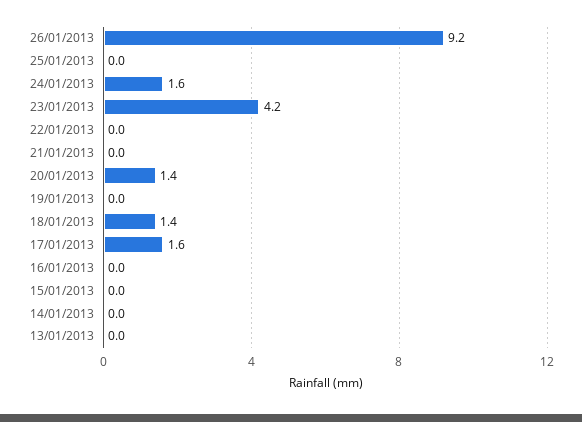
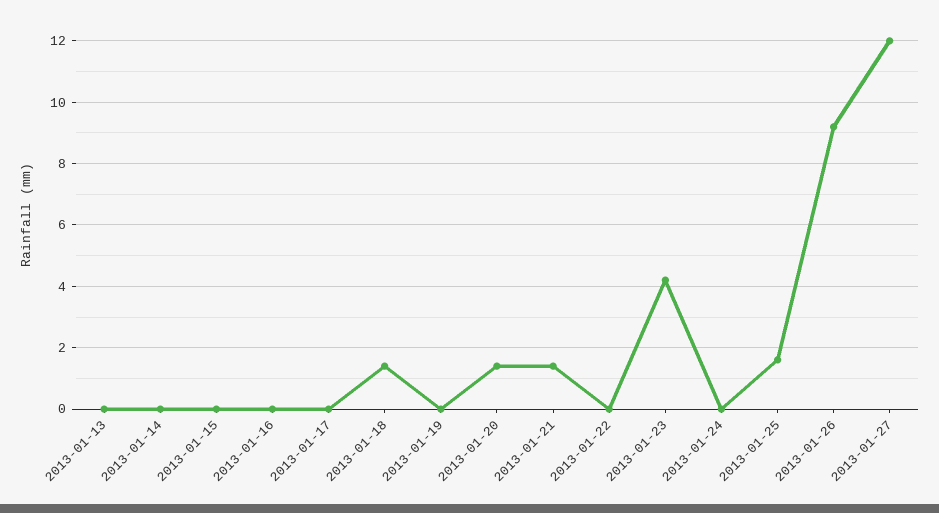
25/01/2013: 0 -> 1.5
24/01/2013: 1.6 -> 0
21/01/2013: 0 -> 1.5
17/01/2013: 1.6 -> 0
2013-01-27: none -> 12

